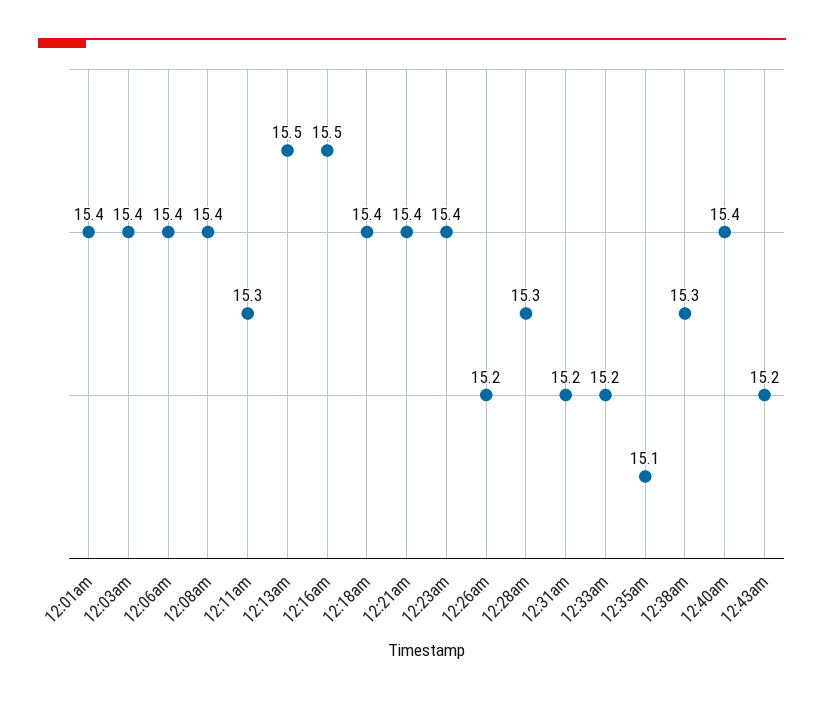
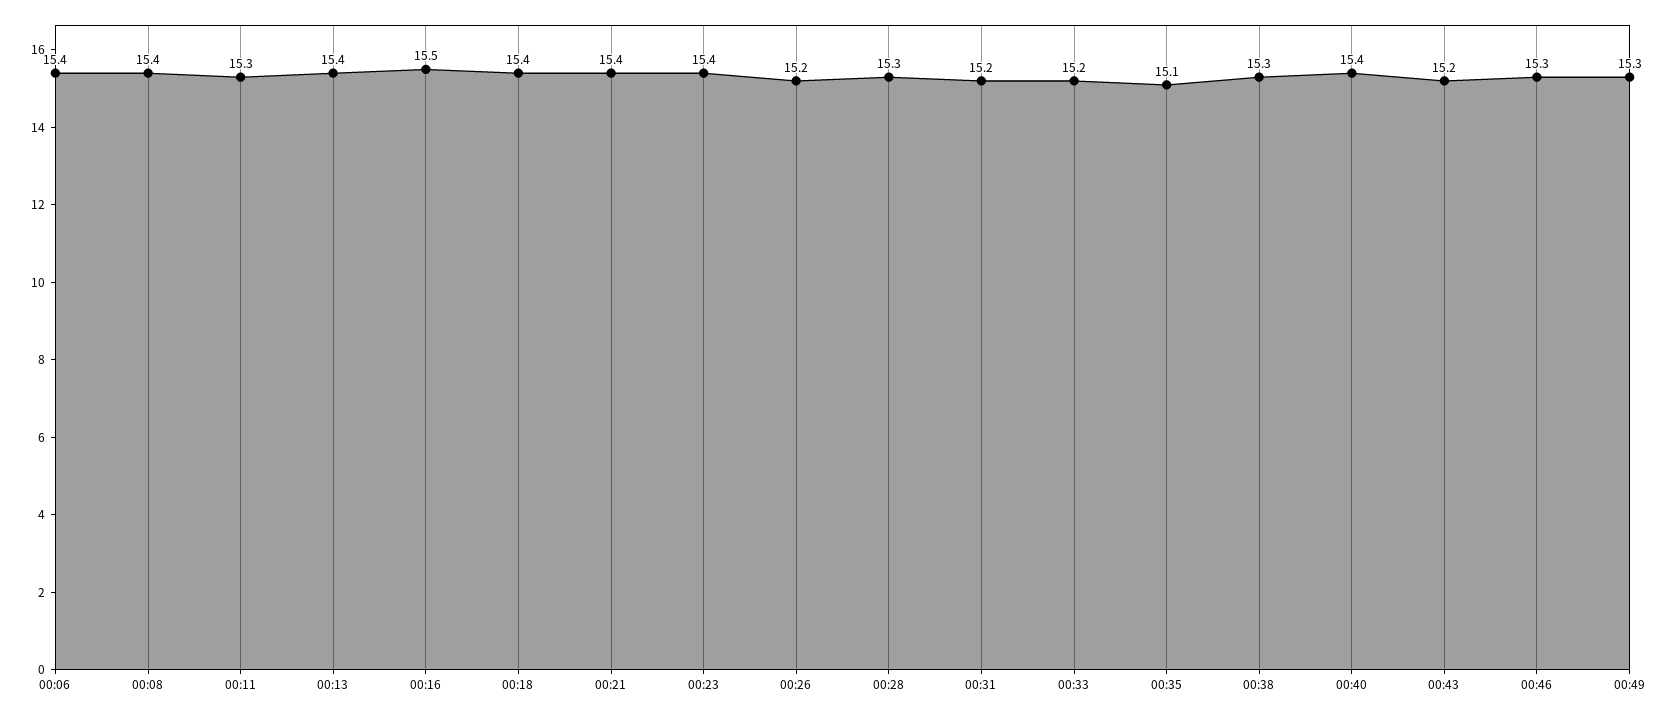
12:01am: 15.4 -> none
12:03am: 15.4 -> none
12:13am: 15.5 -> 15.4
00:46: none -> 15.3
00:49: none -> 15.3

